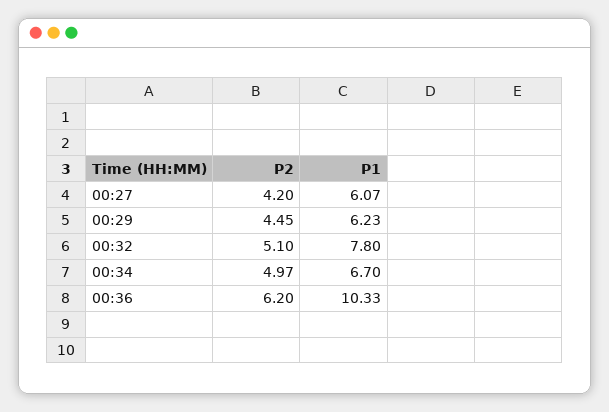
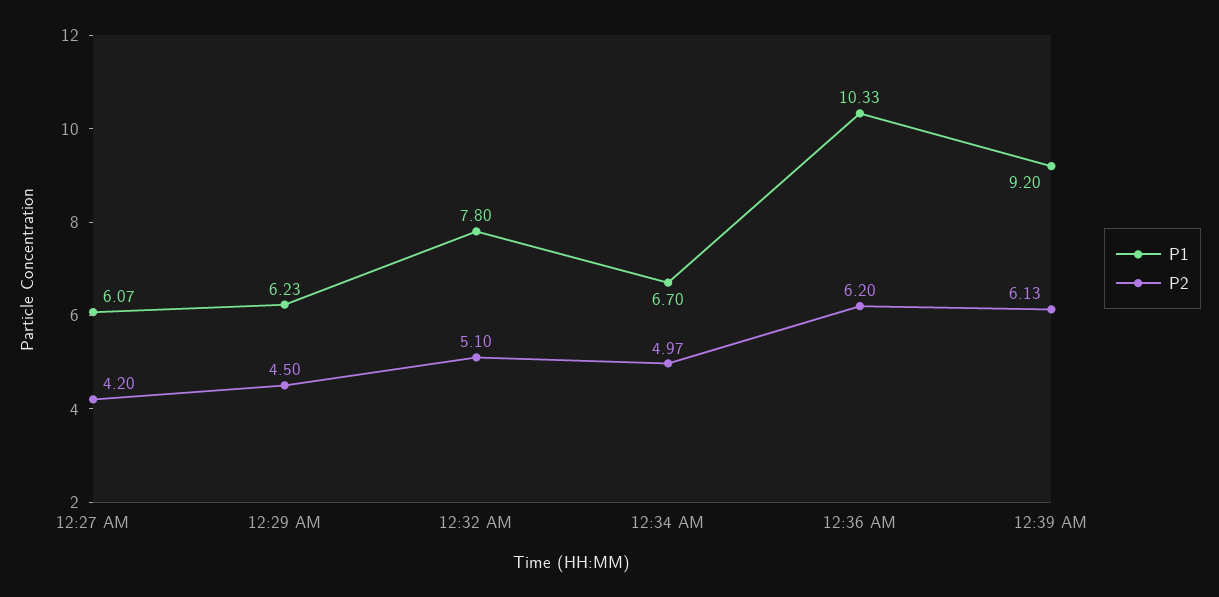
P2, 00:29: 4.45 -> 4.5
P1, 12:39 AM: none -> 9.2
P2, 12:39 AM: none -> 6.13

